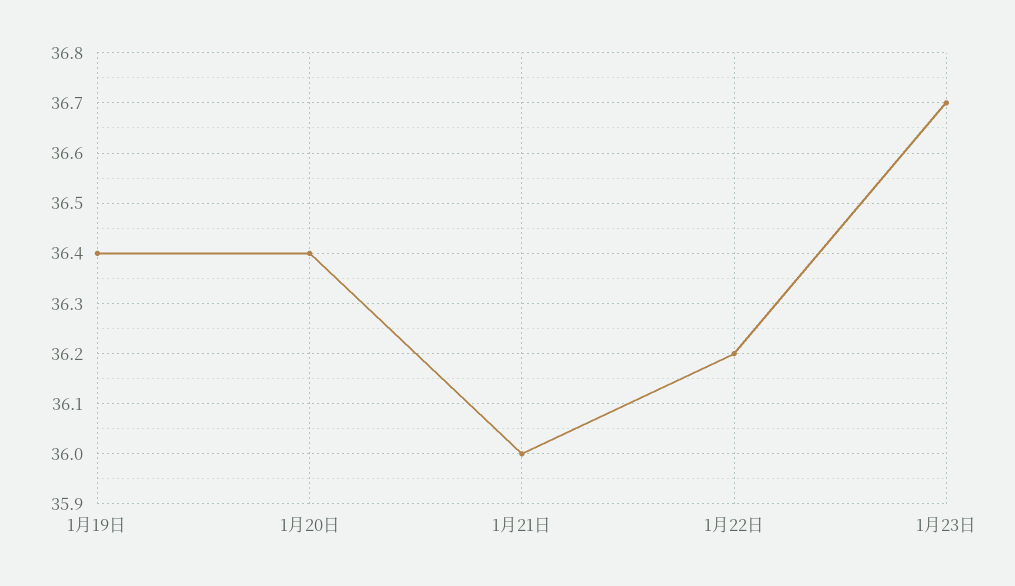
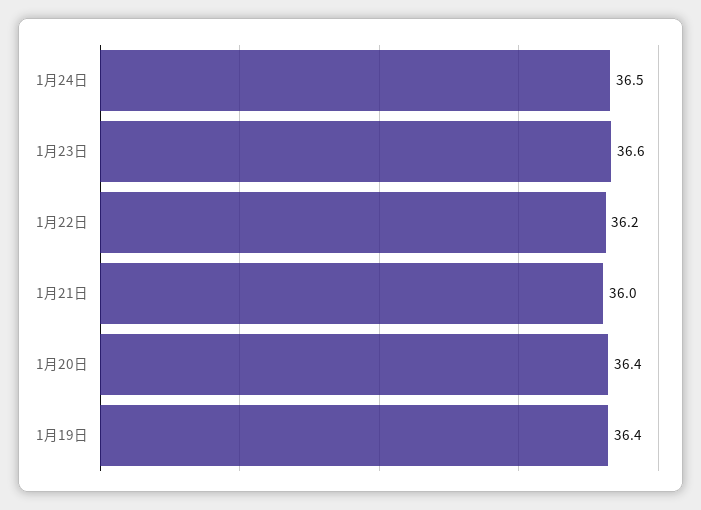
1月23日: 36.7 -> 36.6
1月24日: none -> 36.5

